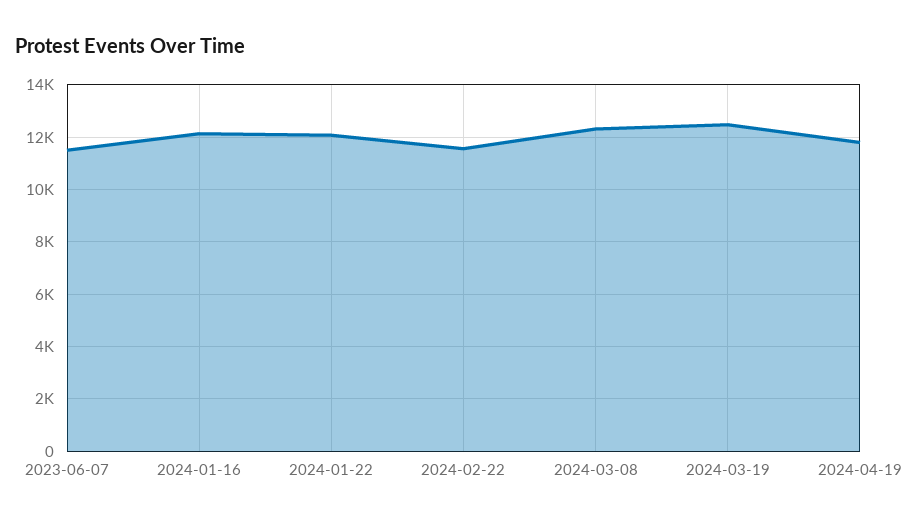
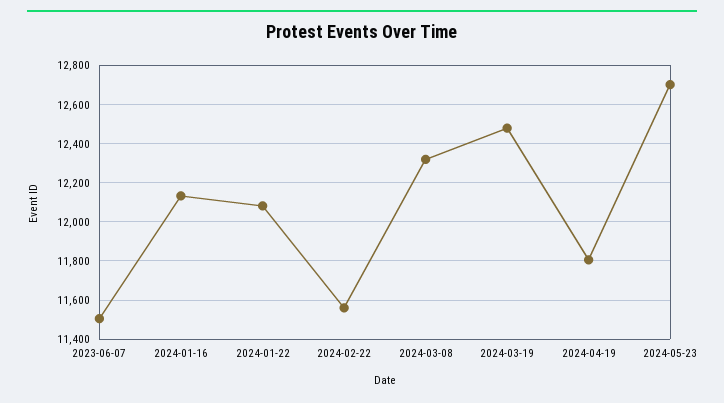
2024-05-23: none -> 12700

